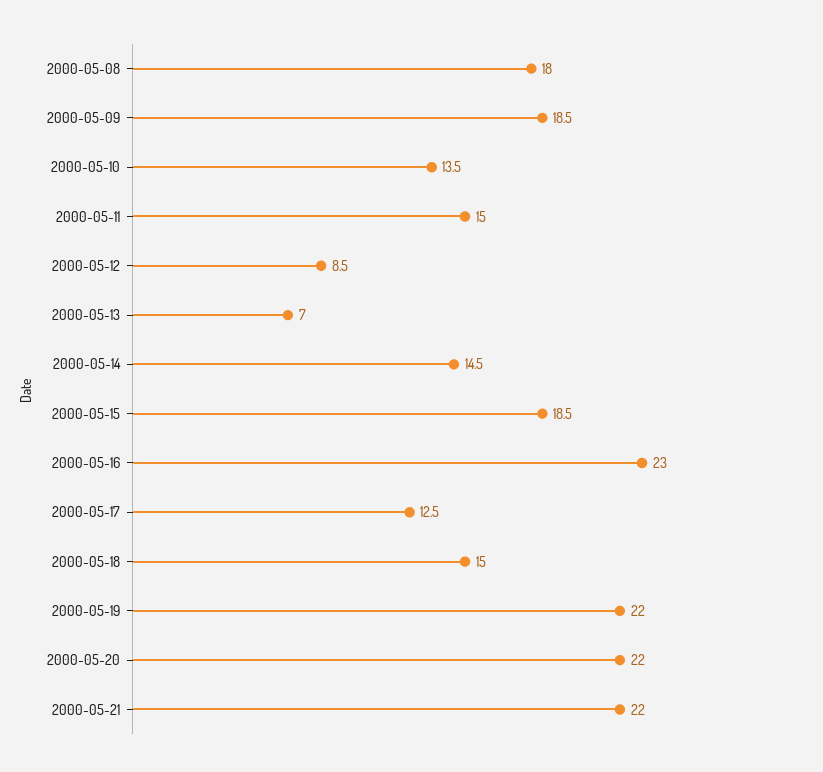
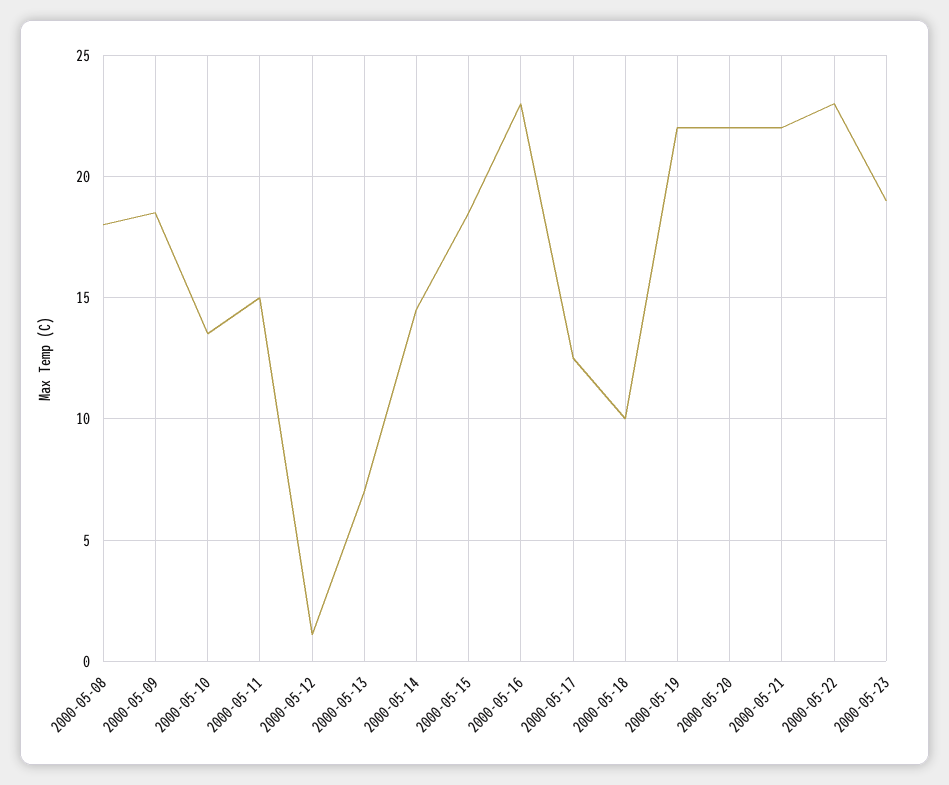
2000-05-12: 8.5 -> 1
2000-05-18: 15 -> 10
2000-05-22: none -> 23
2000-05-23: none -> 19

